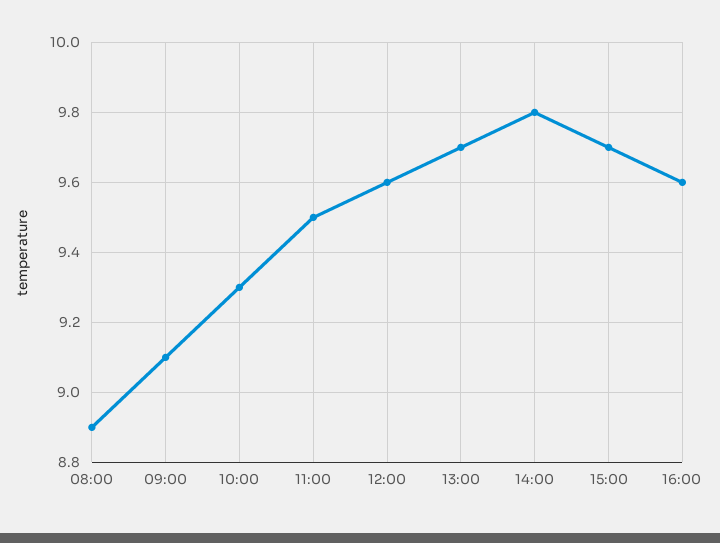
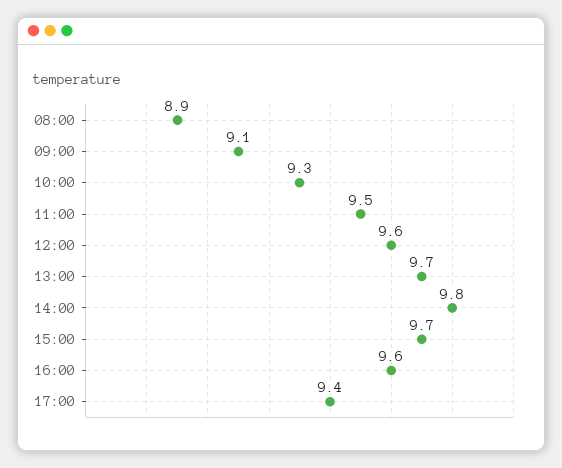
17:00: none -> 9.4

